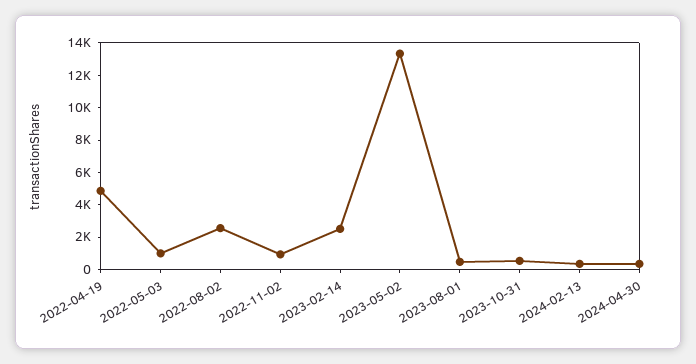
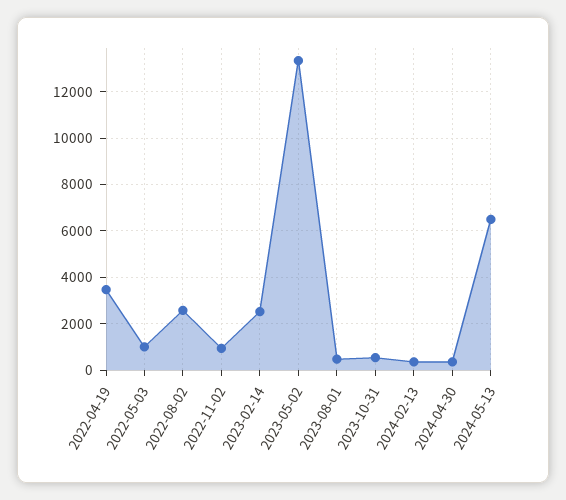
2022-04-19: 5000 -> 3500
2024-05-13: none -> 6500

